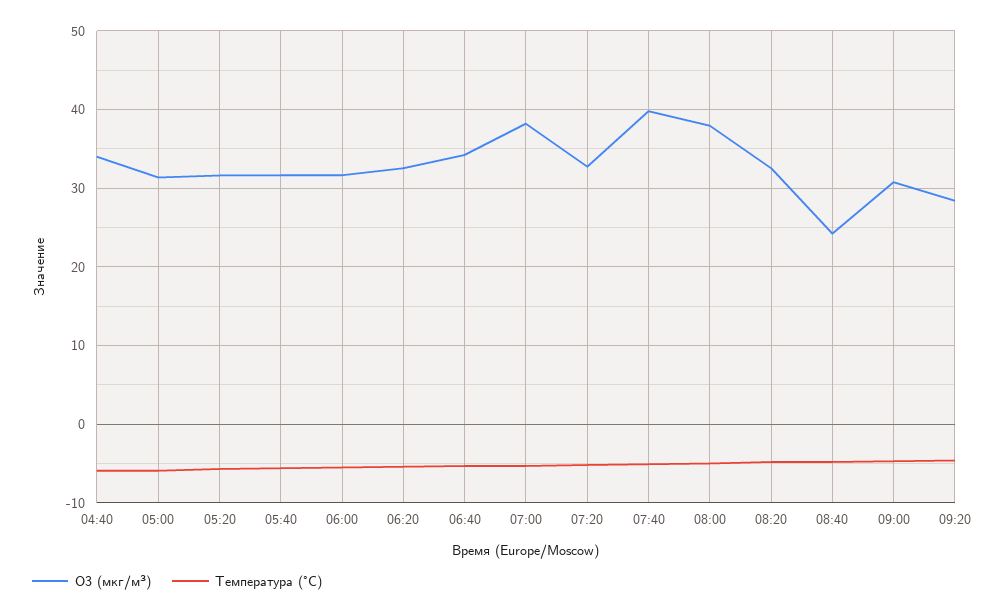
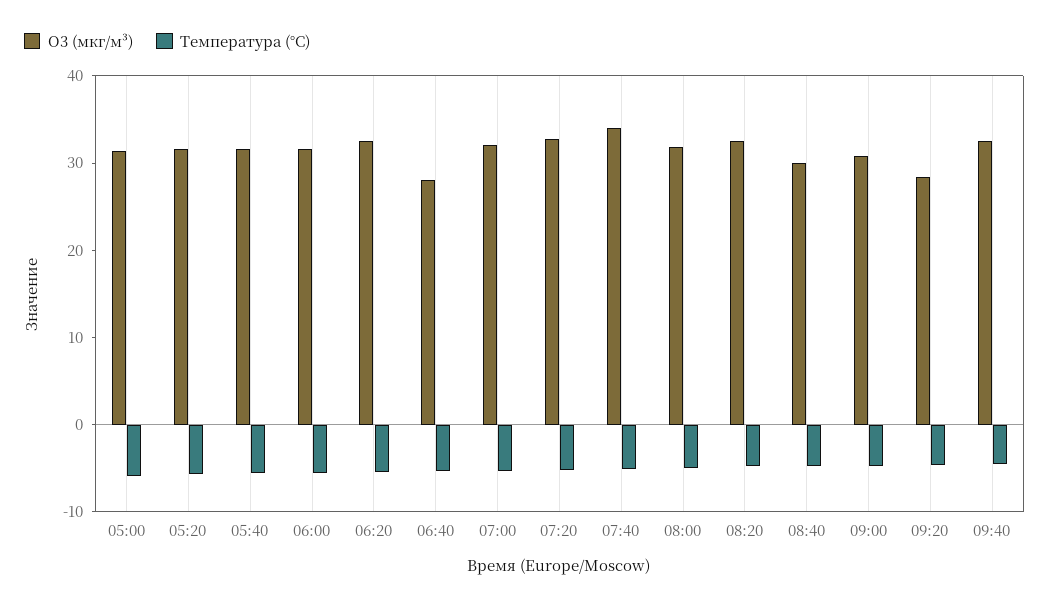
O3 (мкг/м³), 04:40: 34 -> none
Температура (°C), 04:40: -6 -> none
O3 (мкг/м³), 06:40: 34 -> 28
O3 (мкг/м³), 07:00: 38 -> 32
O3 (мкг/м³), 07:40: 40 -> 34
O3 (мкг/м³), 08:00: 38 -> 32
O3 (мкг/м³), 08:40: 24 -> 30
O3 (мкг/м³), 09:40: none -> 32
Температура (°C), 09:40: none -> -4

